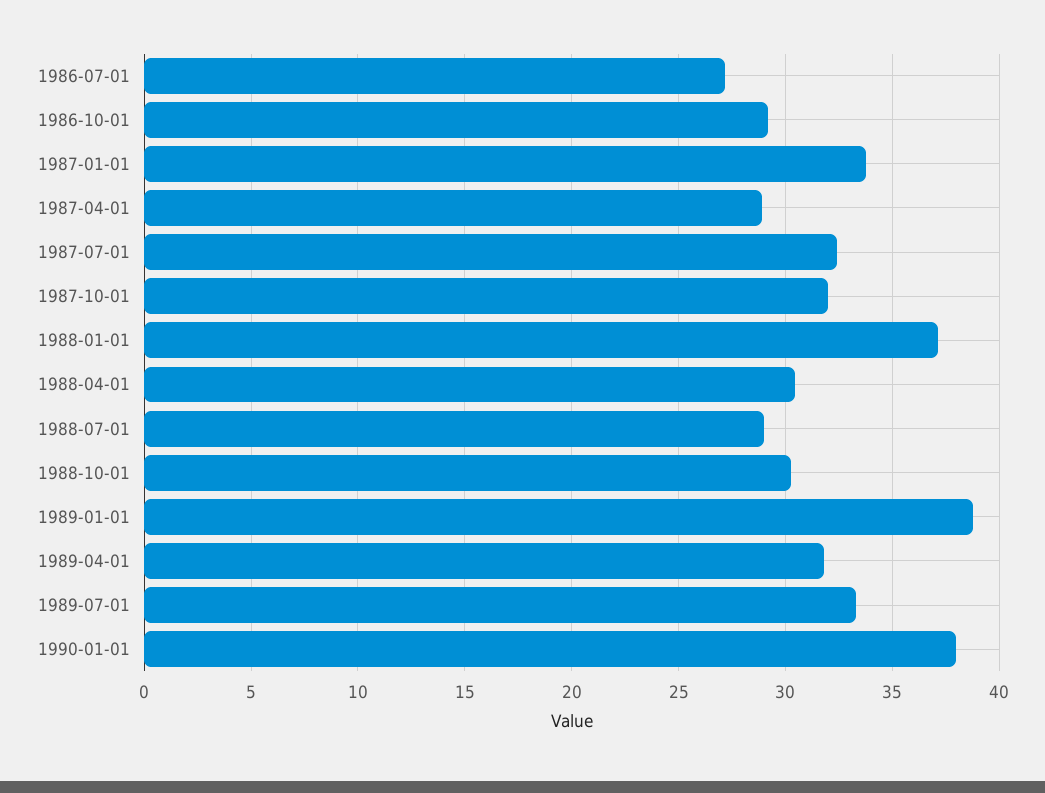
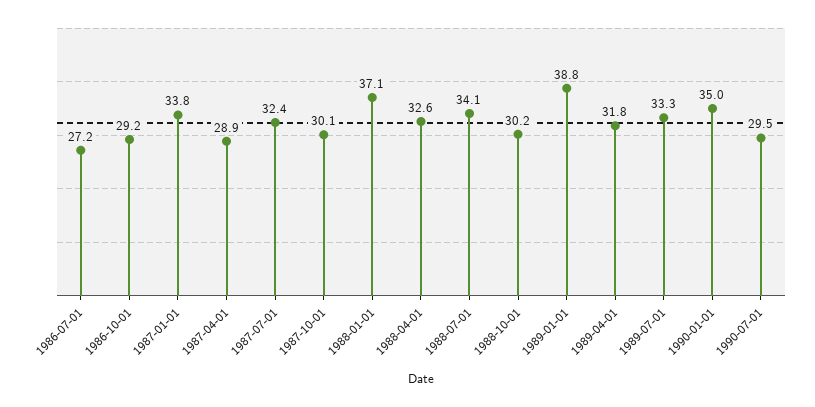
1987-10-01: 32 -> 30.1
1988-04-01: 30.5 -> 32.6
1988-07-01: 29 -> 34.1
1990-01-01: 38 -> 35
1990-07-01: none -> 29.5

